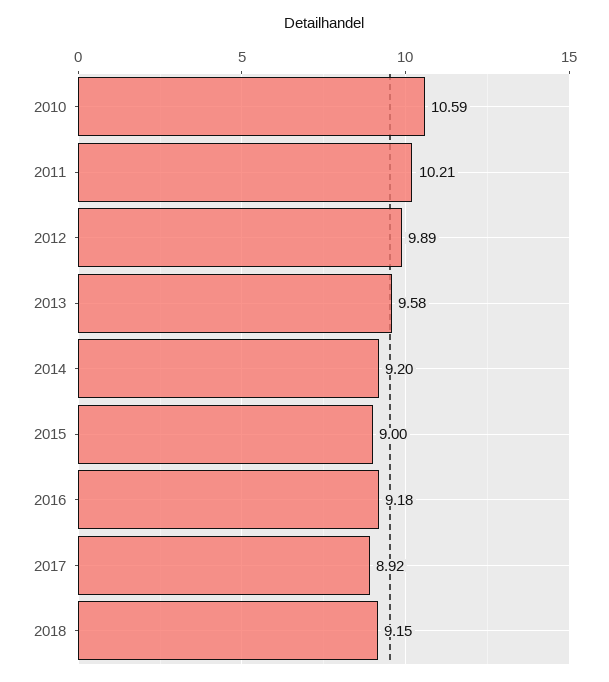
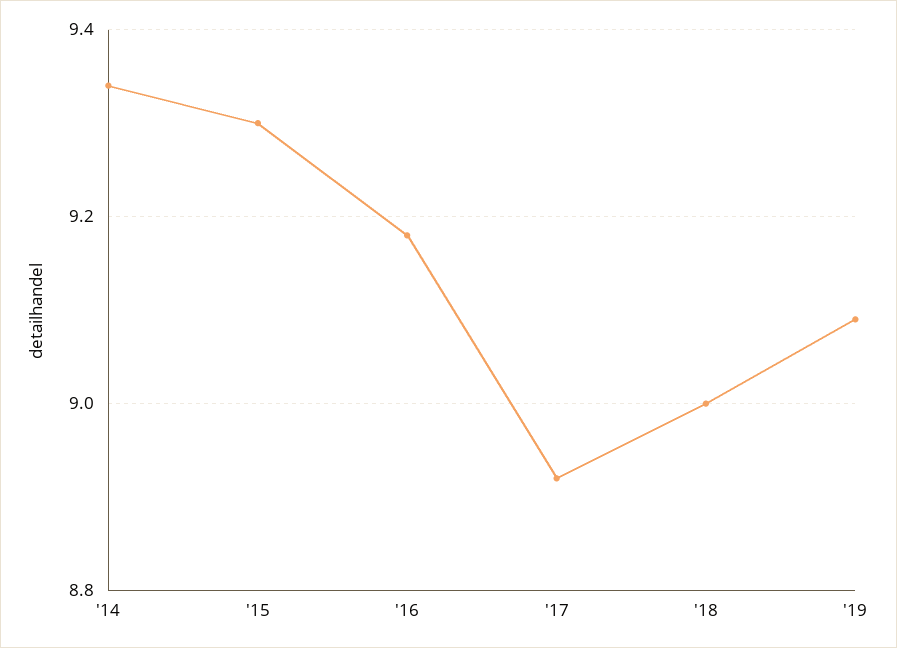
2010: 10.59 -> none
2011: 10.21 -> none
2012: 9.89 -> none
2013: 9.58 -> none
2014: 9.2 -> 9.35
2015: 9 -> 9.3
2018: 9.15 -> 9
'19: none -> 9.1

